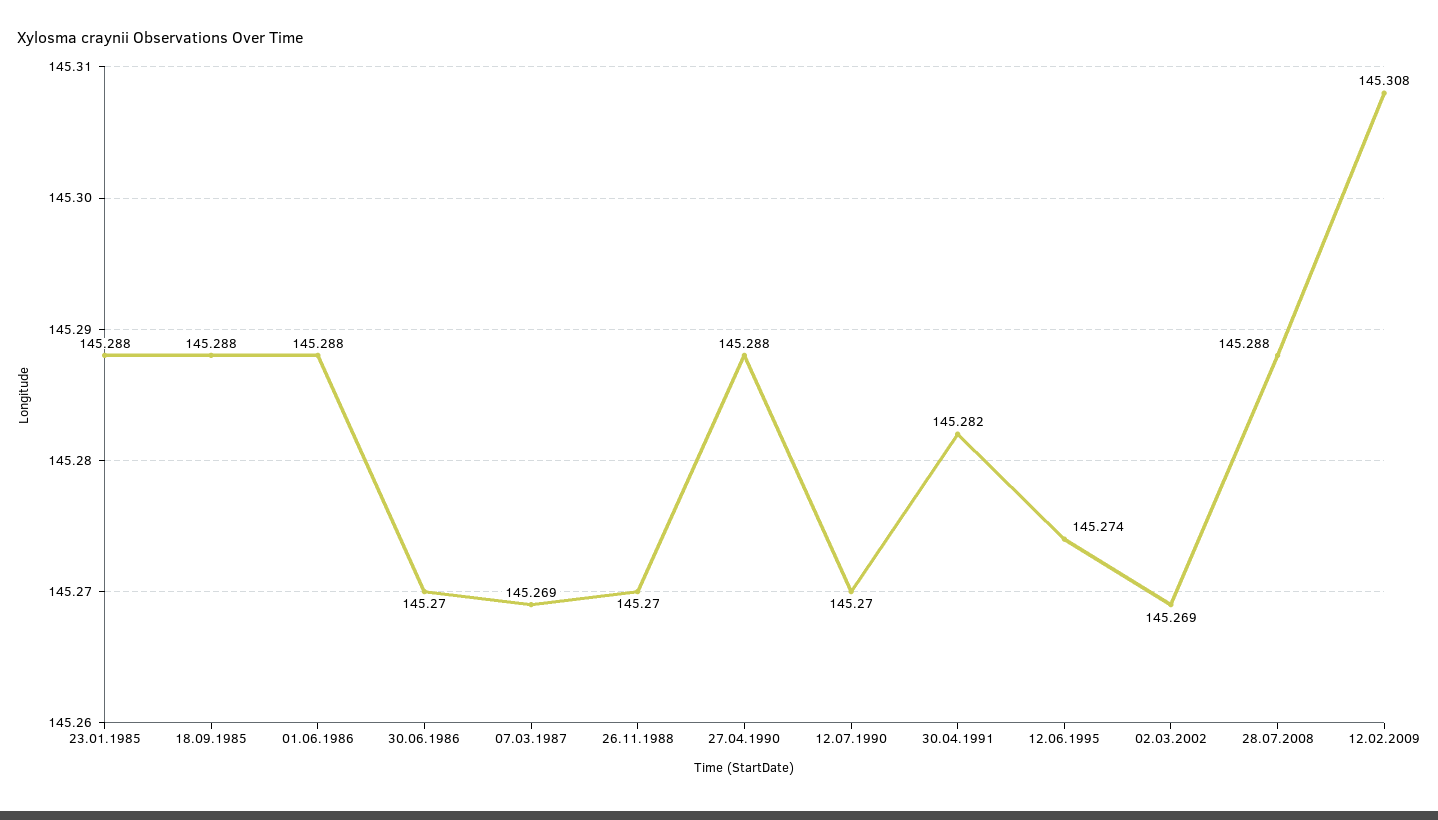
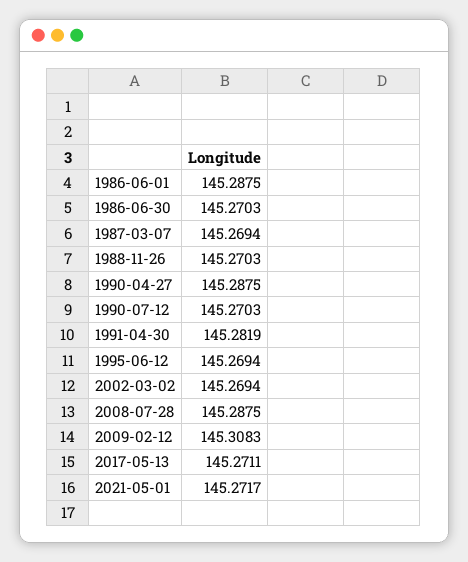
23.01.1985: 145.288 -> none
18.09.1985: 145.288 -> none
12.06.1995: 145.274 -> 145.2694
2017-05-13: none -> 145.2711
2021-05-01: none -> 145.2717

